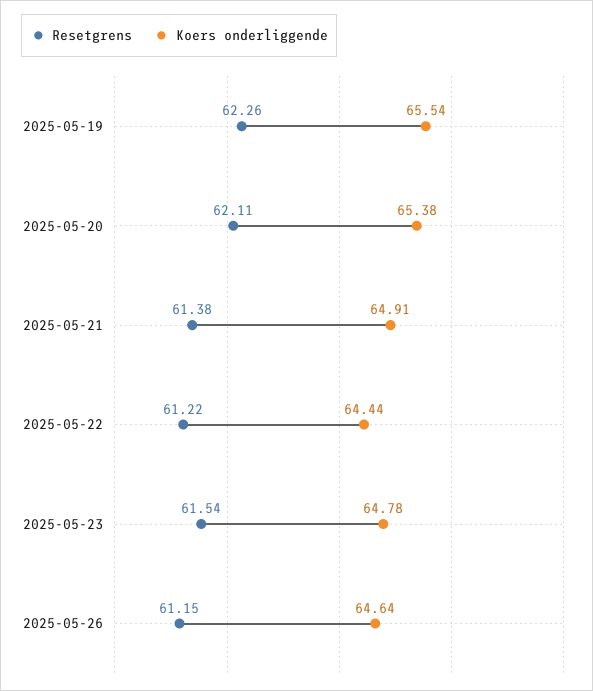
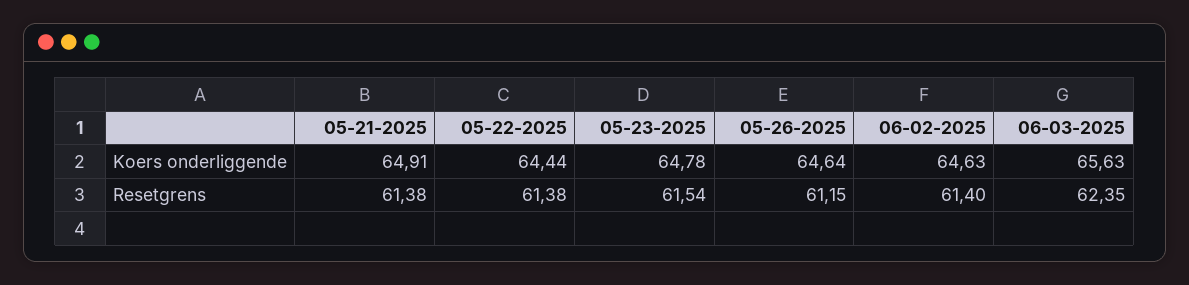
Resetgrens, 2025-05-19: 62.26 -> none
Koers onderliggende, 2025-05-19: 65.54 -> none
Resetgrens, 2025-05-20: 62.11 -> none
Koers onderliggende, 2025-05-20: 65.38 -> none
Resetgrens, 2025-05-22: 61.22 -> 61.38
Koers onderliggende, 06-02-2025: none -> 64.63
Koers onderliggende, 06-03-2025: none -> 65.63
Resetgrens, 06-02-2025: none -> 61.4
Resetgrens, 06-03-2025: none -> 62.35

